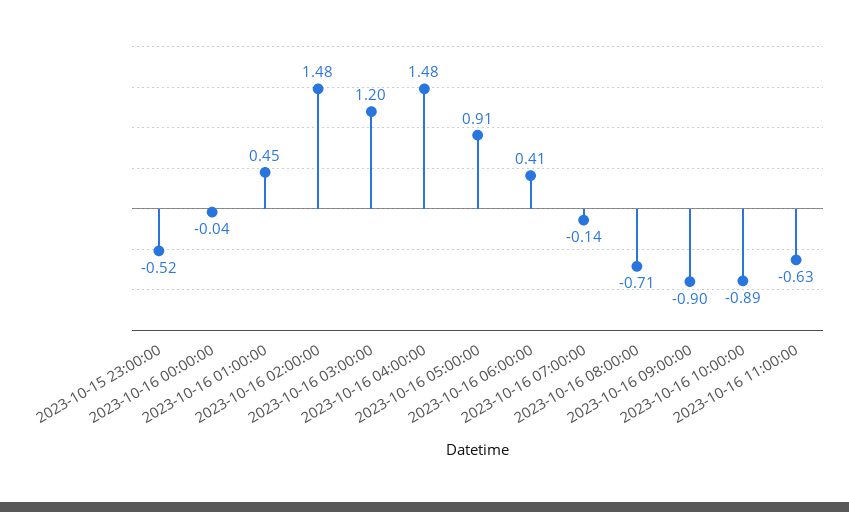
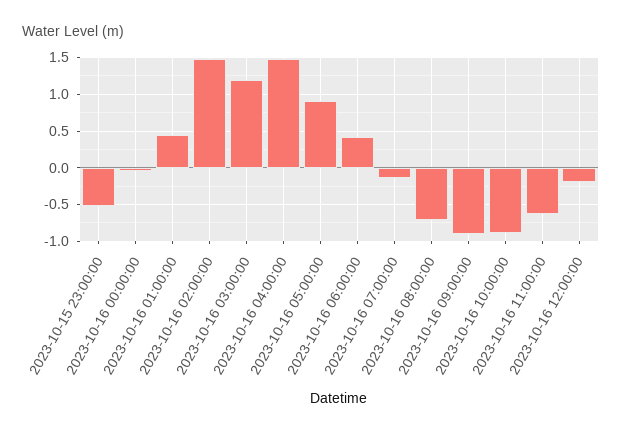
2023-10-16 12:00:00: none -> -0.2

